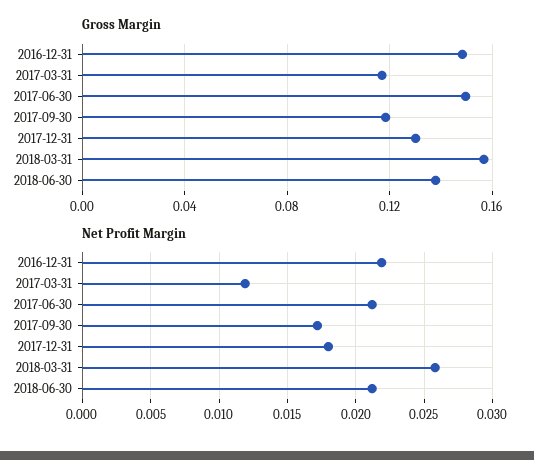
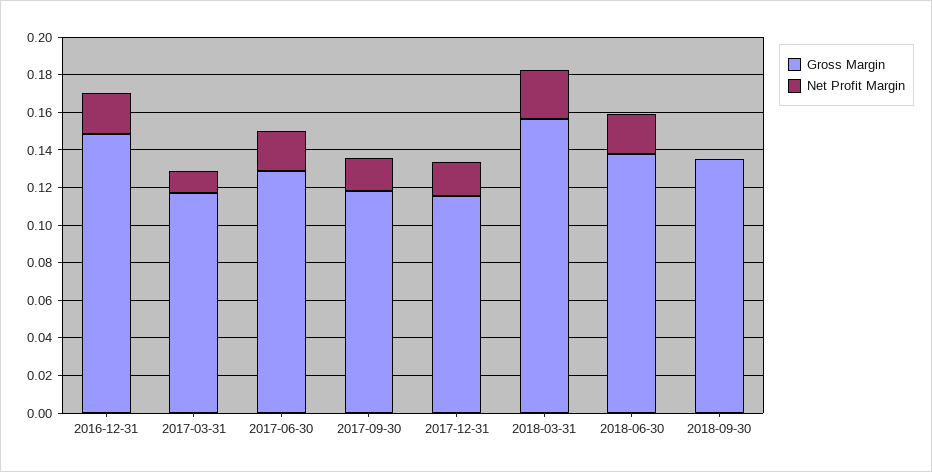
Gross Margin, 2017-06-30: 0.15 -> 0.13
Gross Margin, 2017-12-31: 0.13 -> 0.115
Gross Margin, 2018-09-30: none -> 0.135
Net Profit Margin, 2018-09-30: none -> 0

